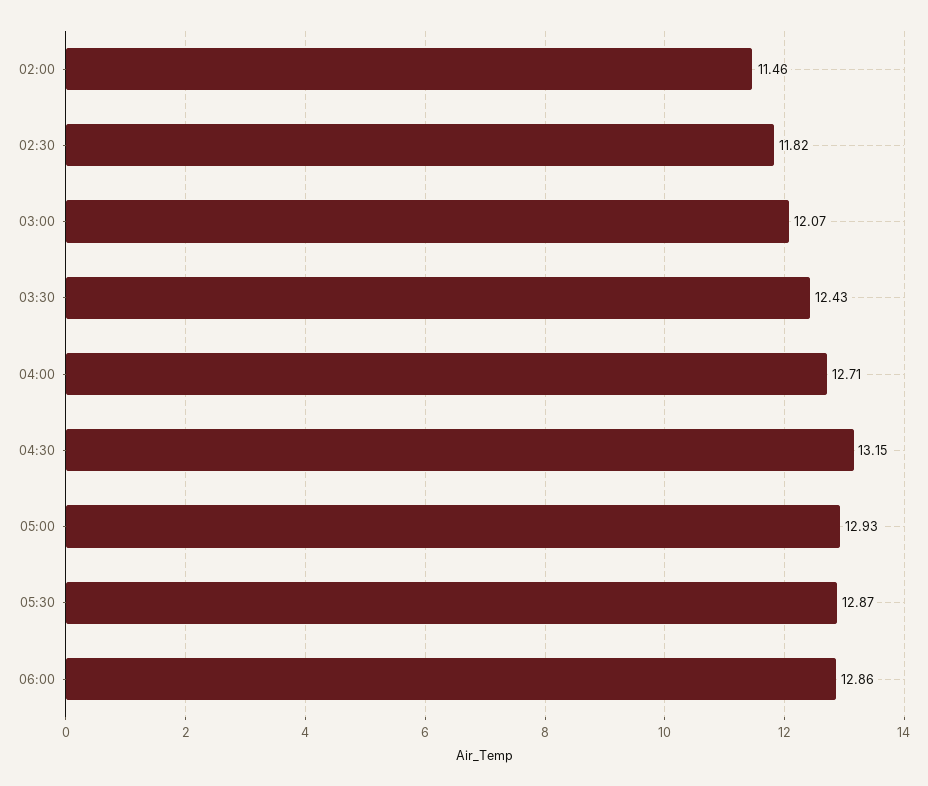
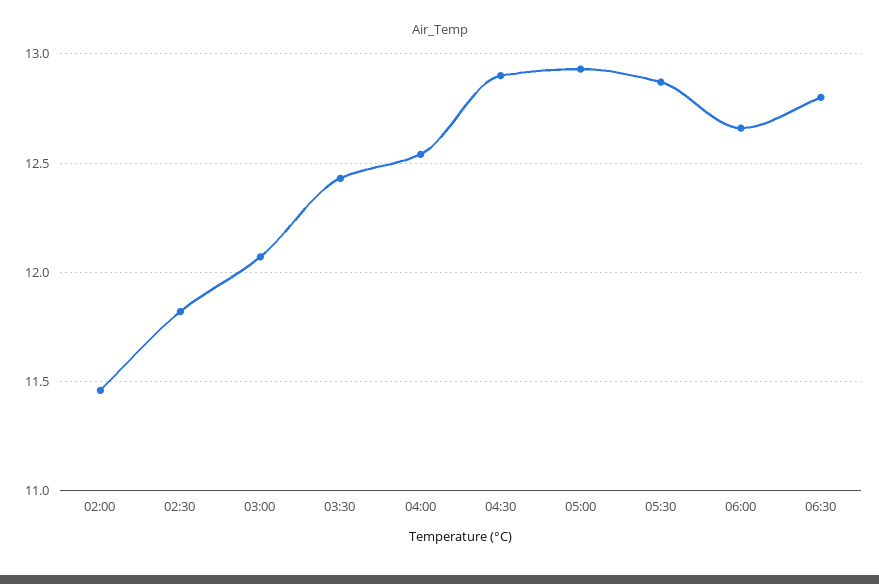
04:00: 12.71 -> 12.55
04:30: 13.15 -> 12.9
06:00: 12.86 -> 12.65
06:30: none -> 12.8

